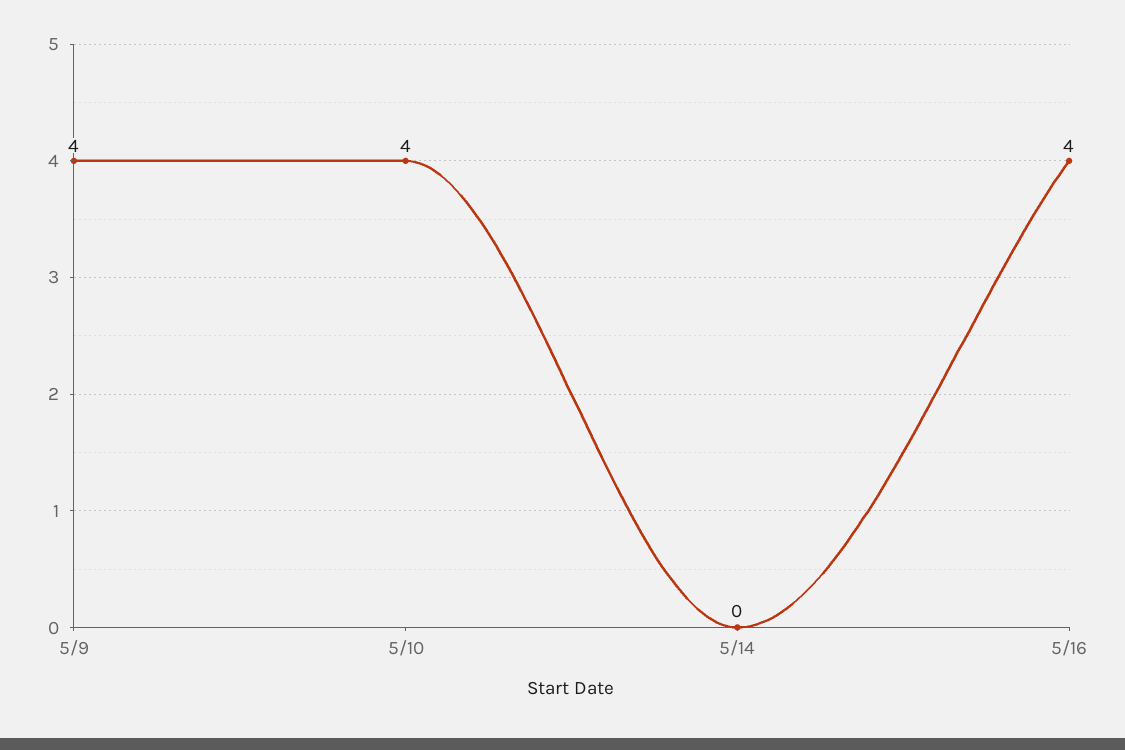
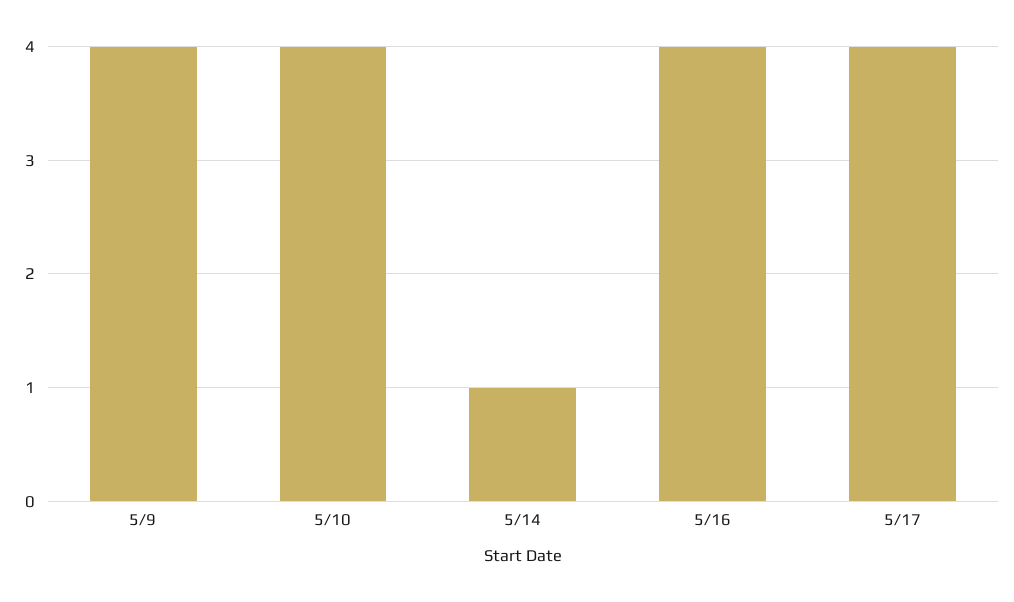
5/14: 0 -> 1
5/17: none -> 4

